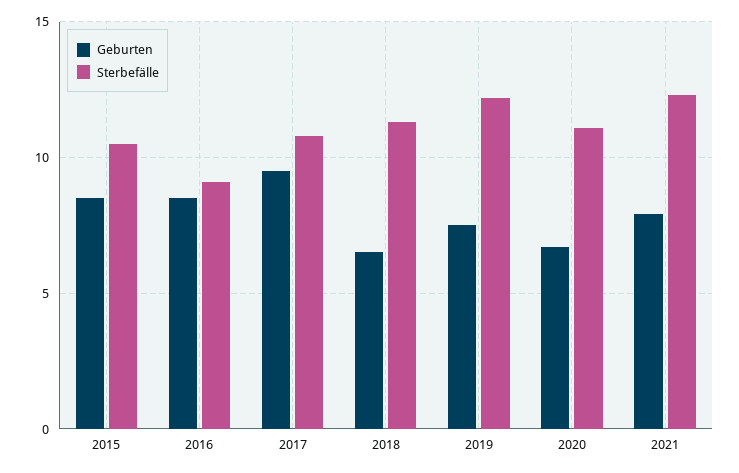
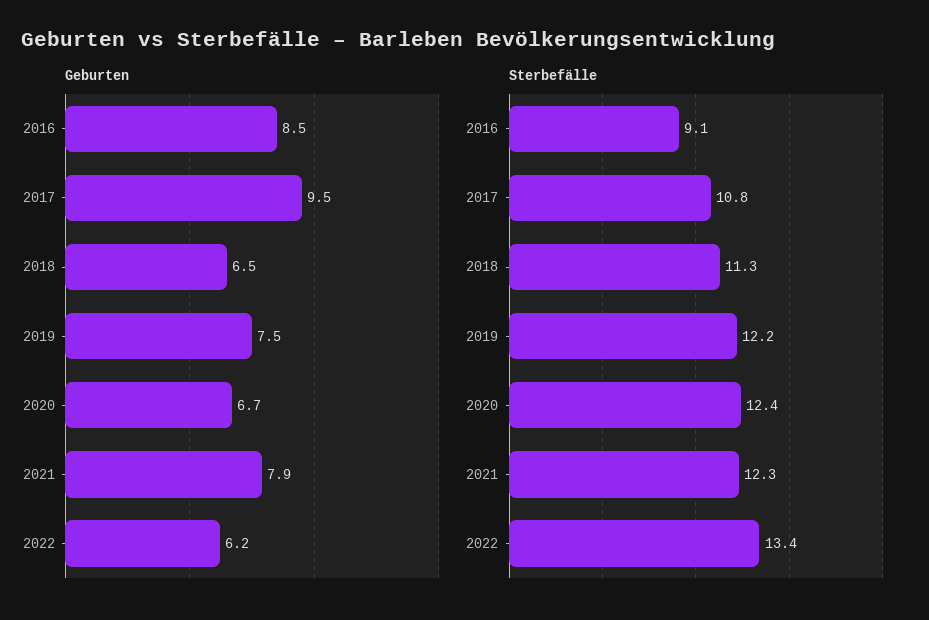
Geburten, 2015: 8.5 -> none
Sterbefälle, 2015: 10.5 -> none
Sterbefälle, 2020: 11 -> 12.4
Geburten, 2022: none -> 6.2
Sterbefälle, 2022: none -> 13.4

